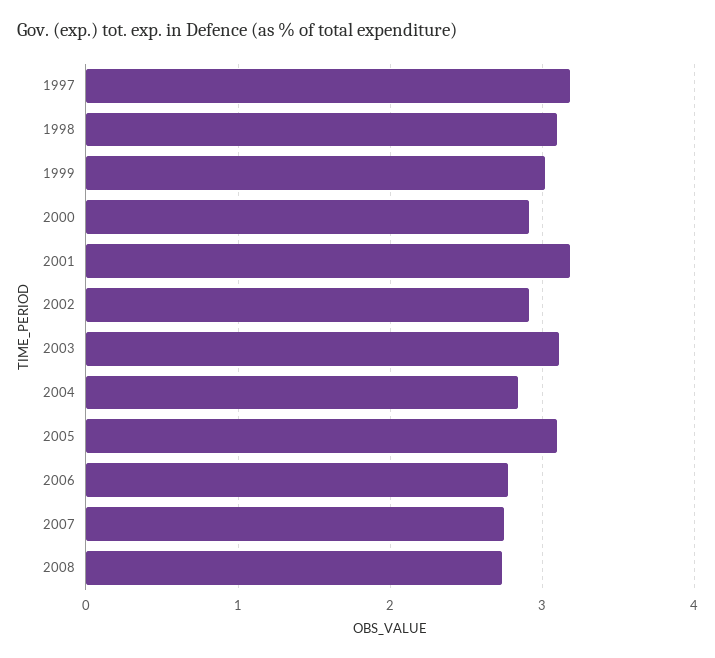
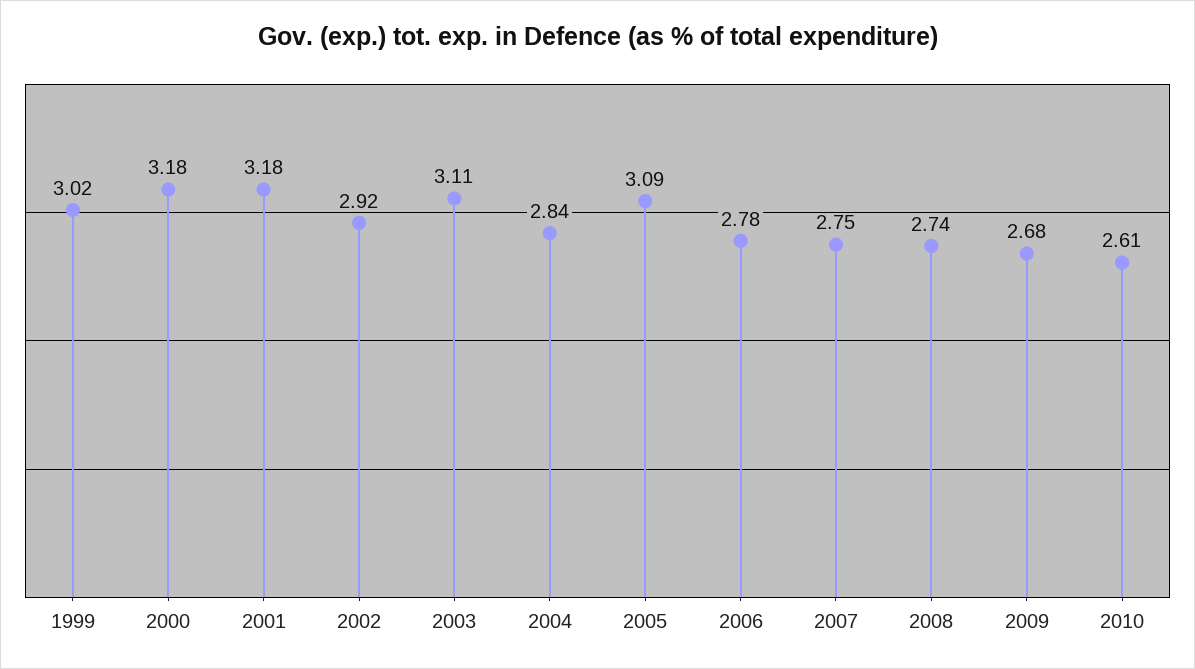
1997: 3.2 -> none
1998: 3.1 -> none
2000: 2.9 -> 3.18
2009: none -> 2.68
2010: none -> 2.61

